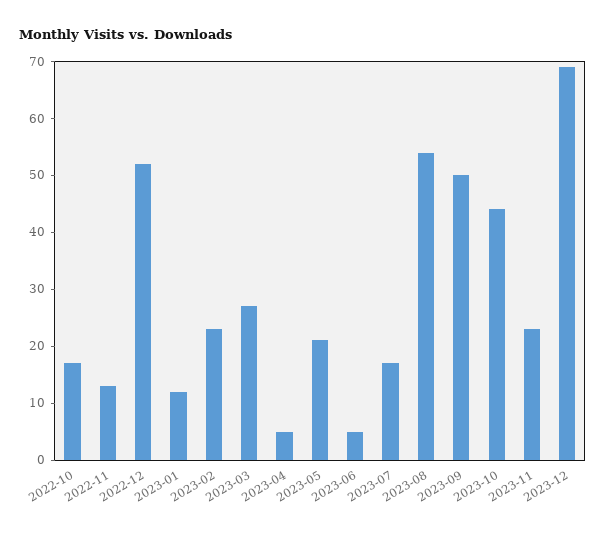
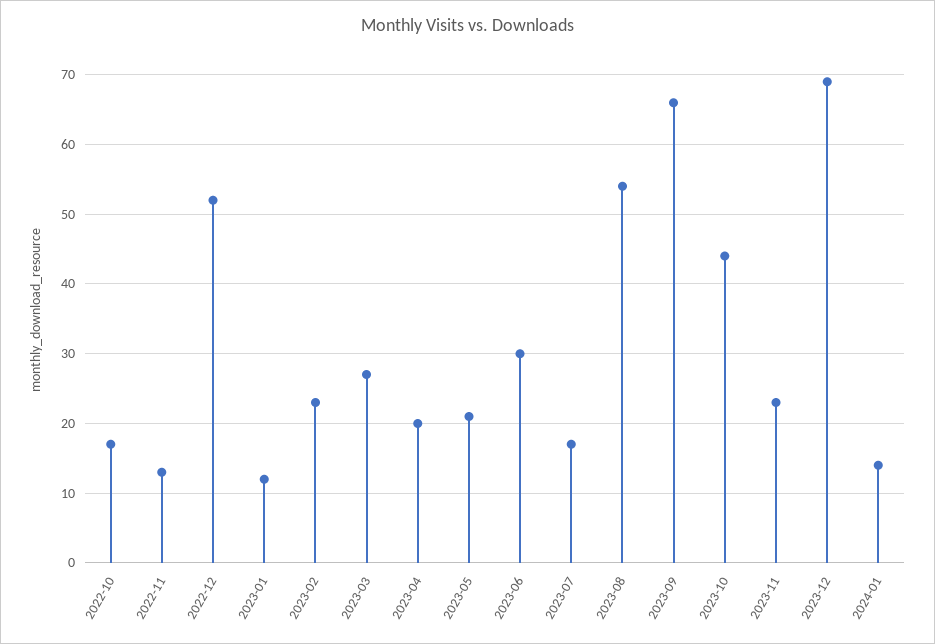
2023-04: 5 -> 20
2023-06: 5 -> 30
2023-09: 50 -> 66
2024-01: none -> 14

